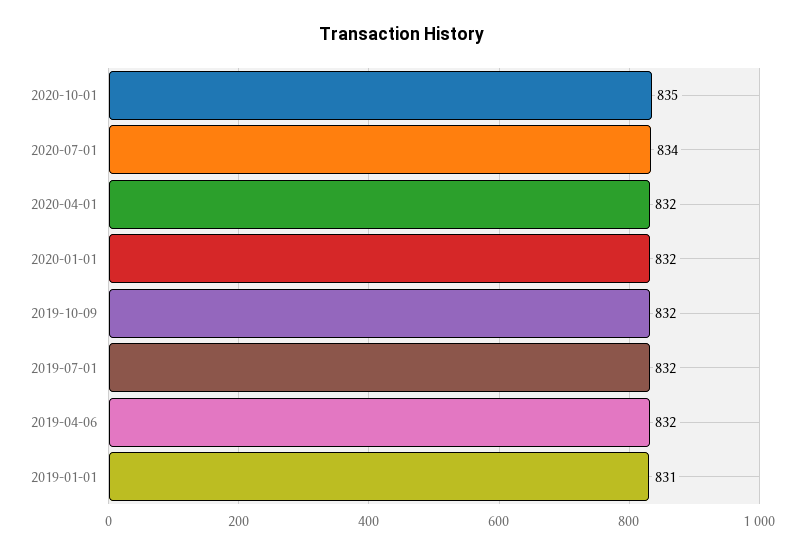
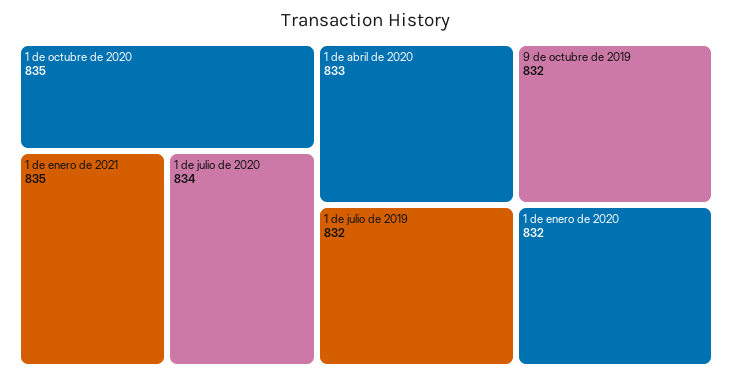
2020-04-01: 832 -> 833
2019-04-06: 832 -> none
2019-01-01: 831 -> none
1 de enero de 2021: none -> 835

